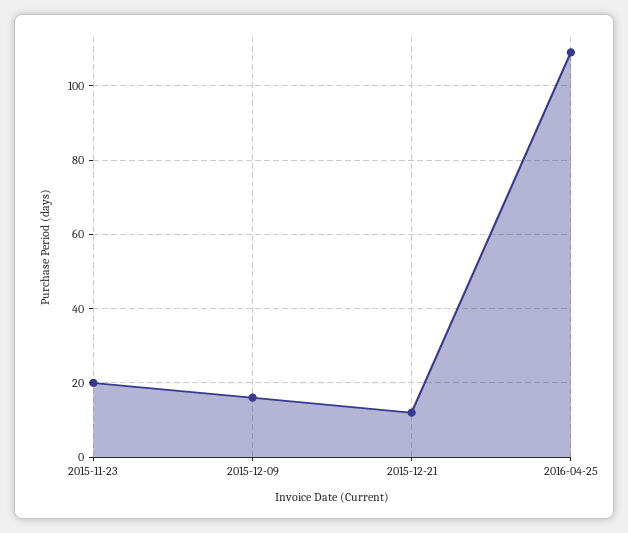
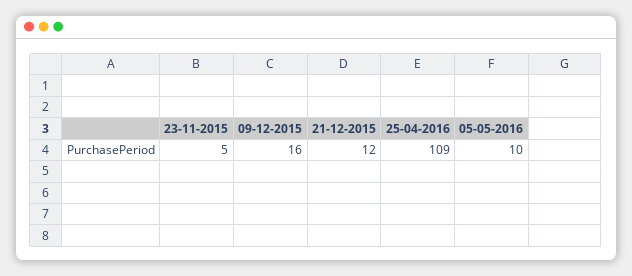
2015-11-23: 20 -> 5
05-05-2016: none -> 10

